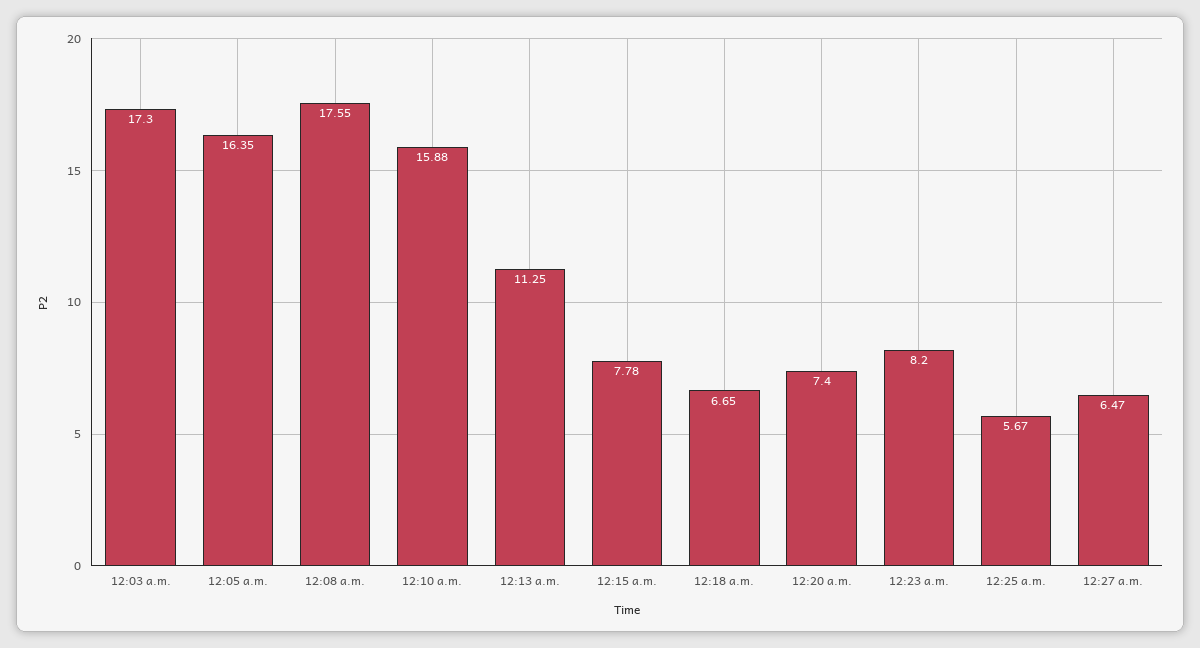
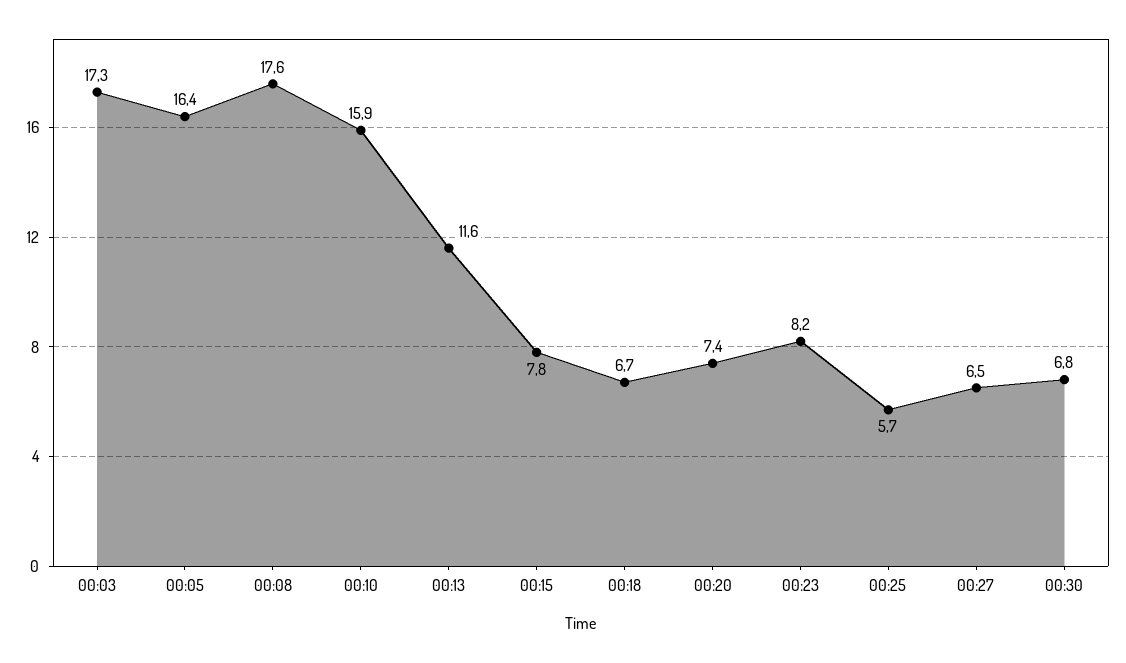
12:13 a.m.: 11.25 -> 11.6
00:30: none -> 6.8

